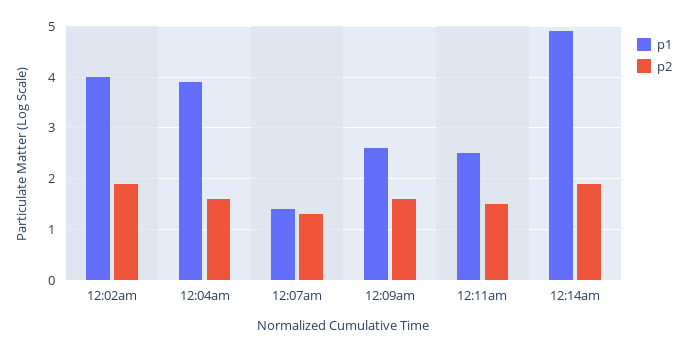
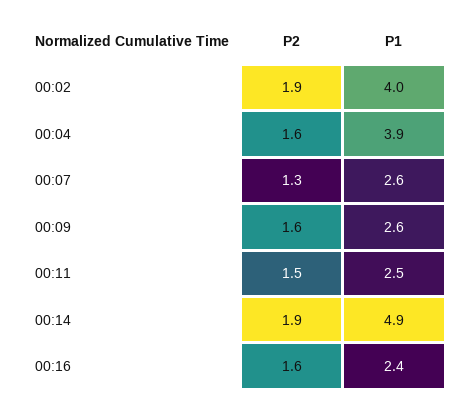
p1, 12:07am: 1.5 -> 2.6
p2, 00:16: none -> 1.6
p1, 00:16: none -> 2.4

